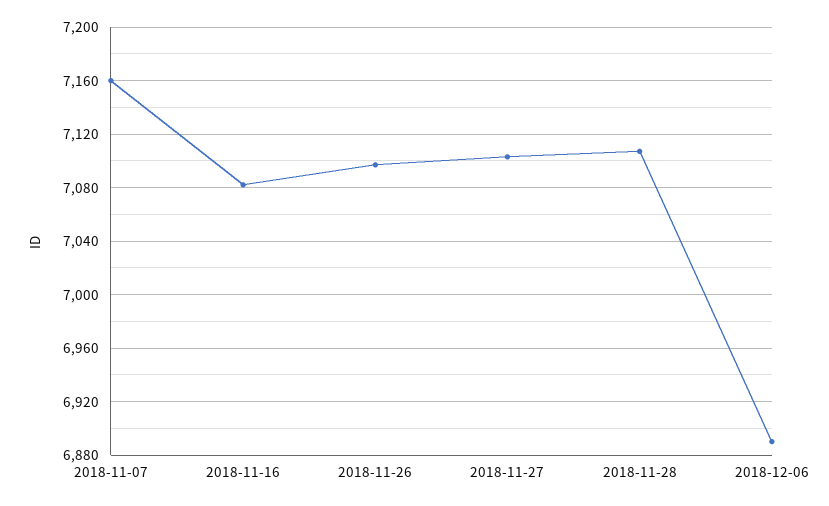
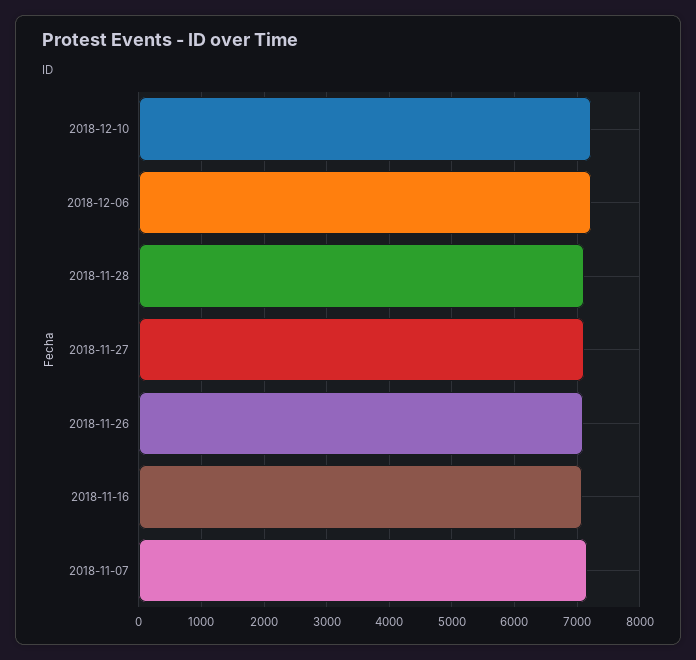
2018-12-06: 6890 -> 7200
2018-12-10: none -> 7200

